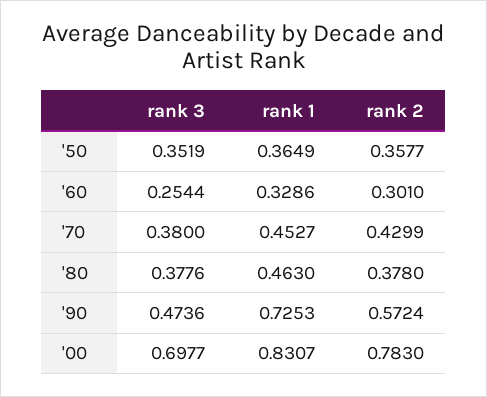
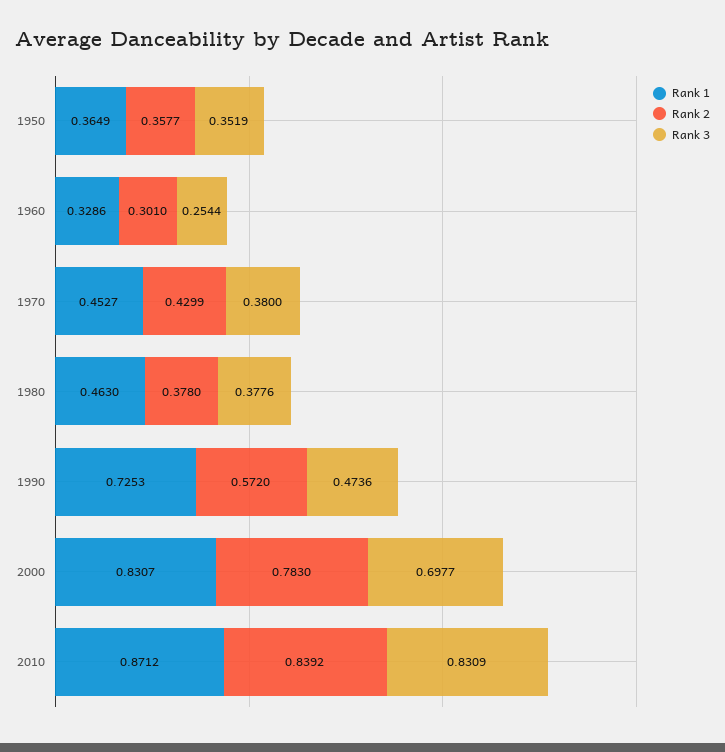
rank 2, '90: 0.5724 -> 0.572
rank 1, 2010: none -> 0.8712
rank 2, 2010: none -> 0.8392
rank 3, 2010: none -> 0.8309

